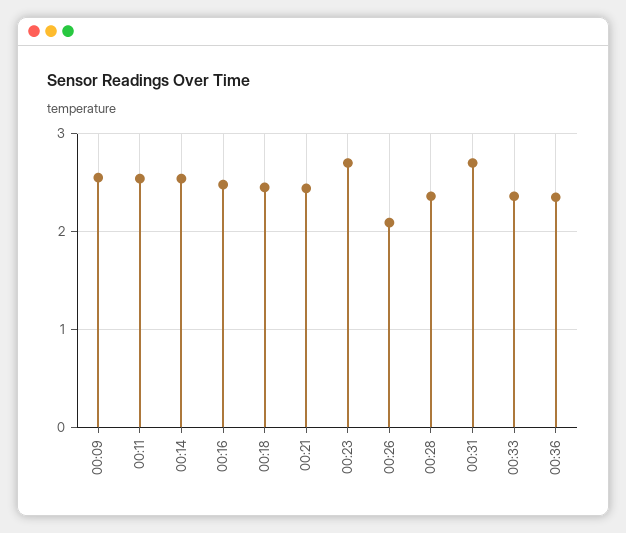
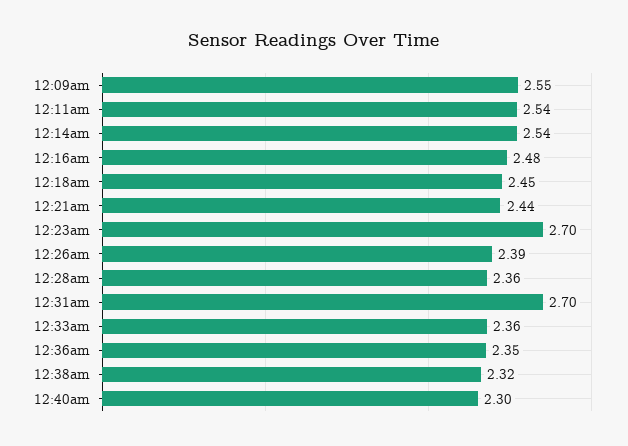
00:26: 2.1 -> 2.39
12:38am: none -> 2.32
12:40am: none -> 2.3

